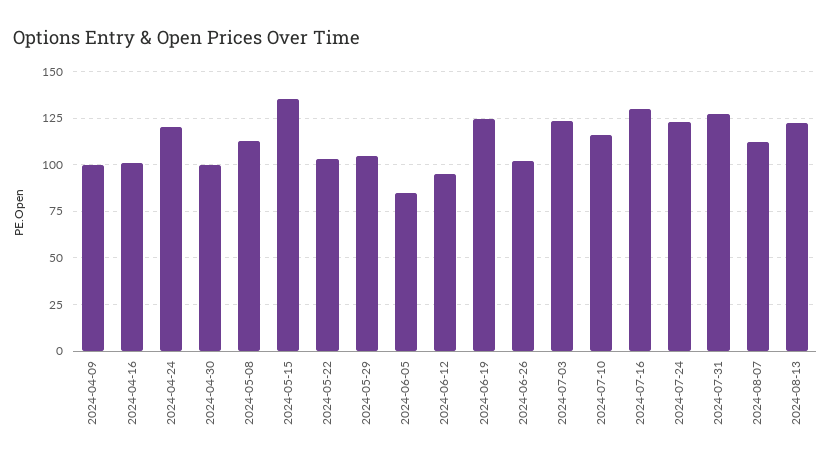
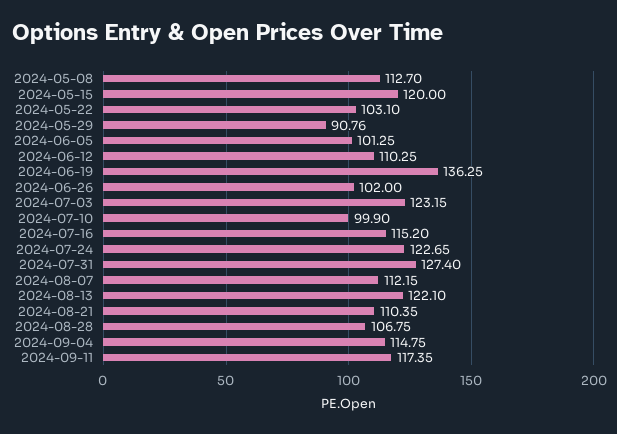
2024-04-09: 100 -> none
2024-04-16: 100 -> none
2024-04-24: 120 -> none
2024-04-30: 100 -> none
2024-05-15: 135 -> 120
2024-05-29: 105 -> 90.76
2024-06-05: 85 -> 101.25
2024-06-12: 95 -> 110.25
2024-06-19: 125 -> 136.25
2024-07-10: 115 -> 99.9
2024-07-16: 130 -> 115.2
2024-08-21: none -> 110.35
2024-08-28: none -> 106.75
2024-09-04: none -> 114.75
2024-09-11: none -> 117.35

